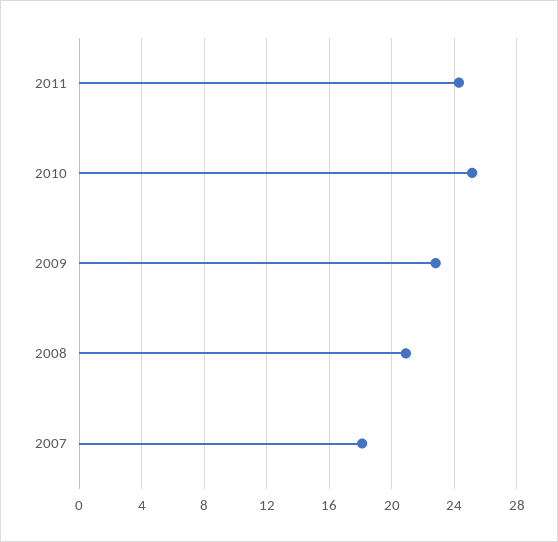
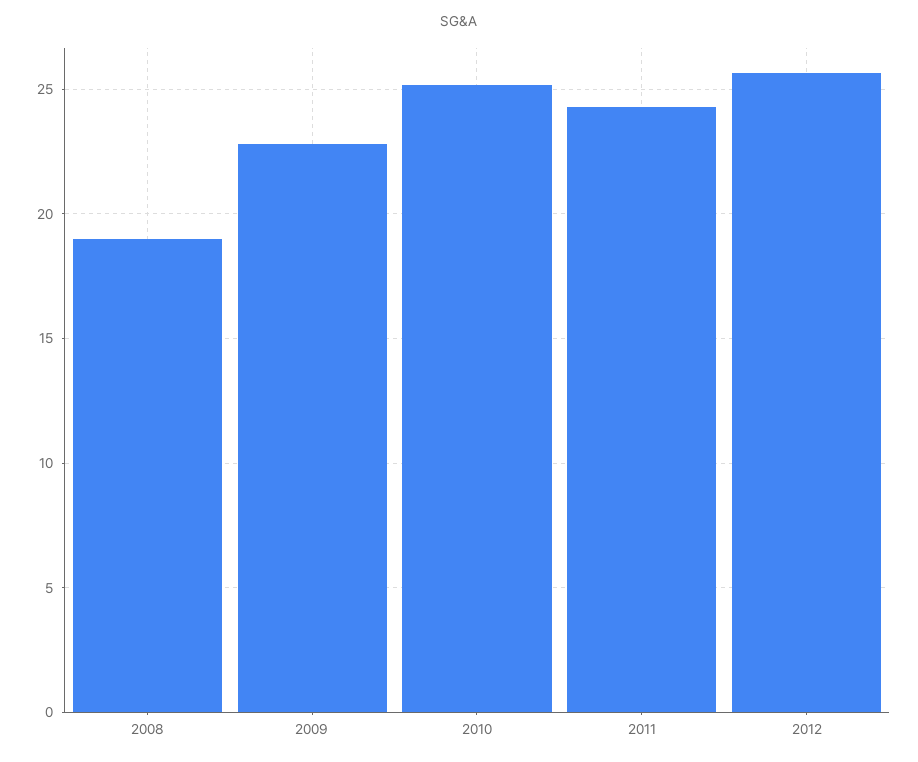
2008: 21 -> 19
2007: 18 -> none
2012: none -> 25.5

